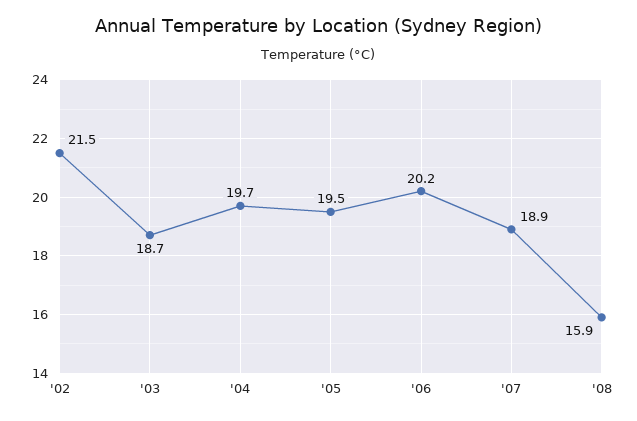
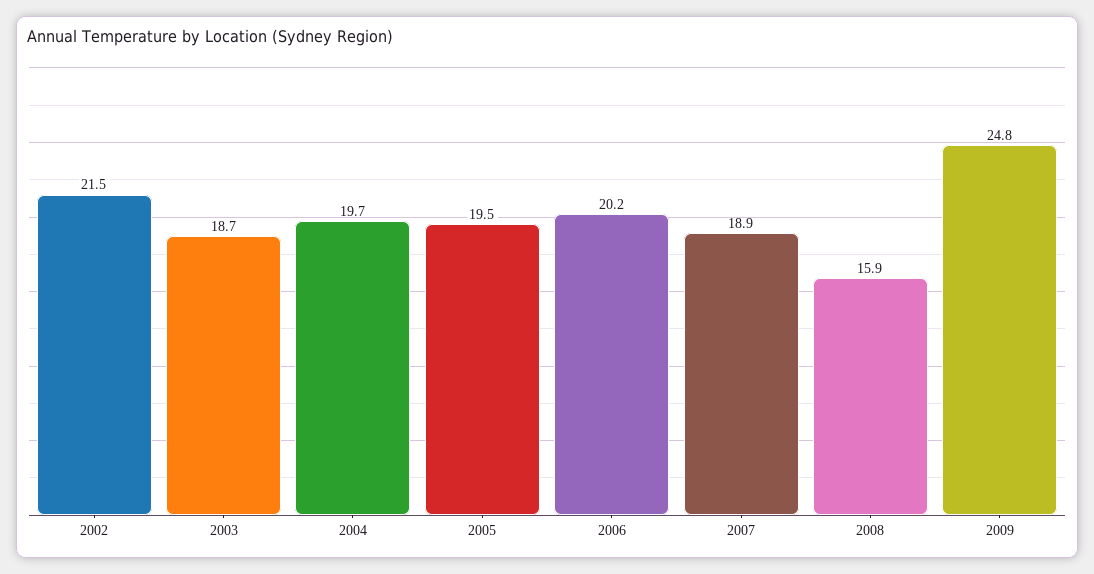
2009: none -> 24.8

